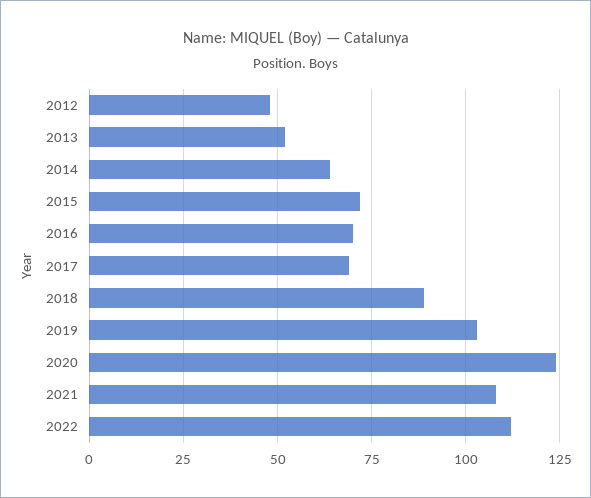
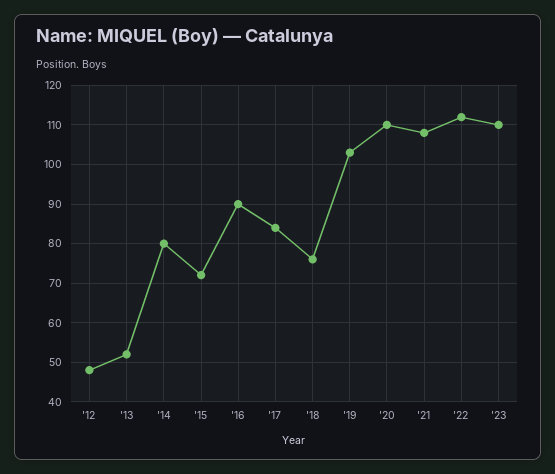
2014: 65 -> 80
2016: 70 -> 90
2017: 70 -> 85
2018: 90 -> 75
2020: 125 -> 110
'23: none -> 110

